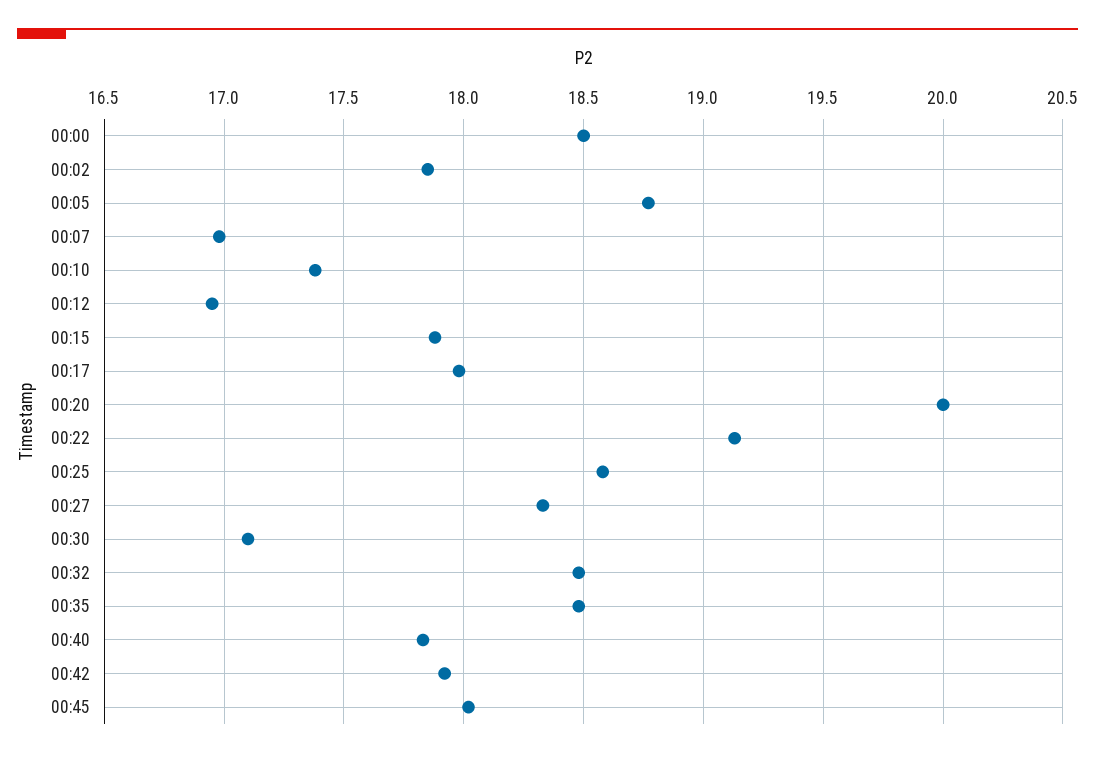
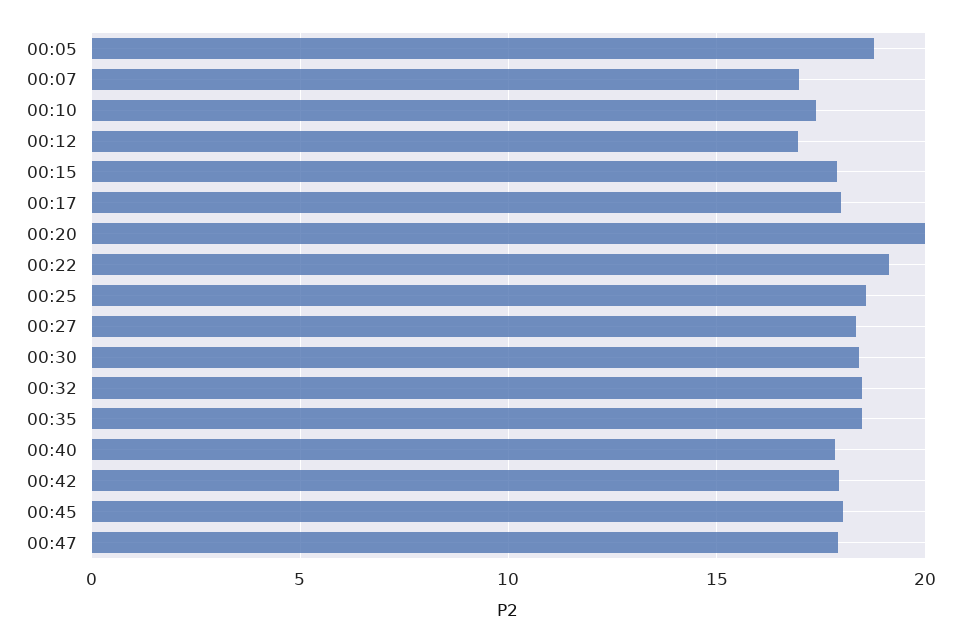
00:00: 18.5 -> none
00:02: 17.85 -> none
00:30: 17.1 -> 18.5
00:47: none -> 18

